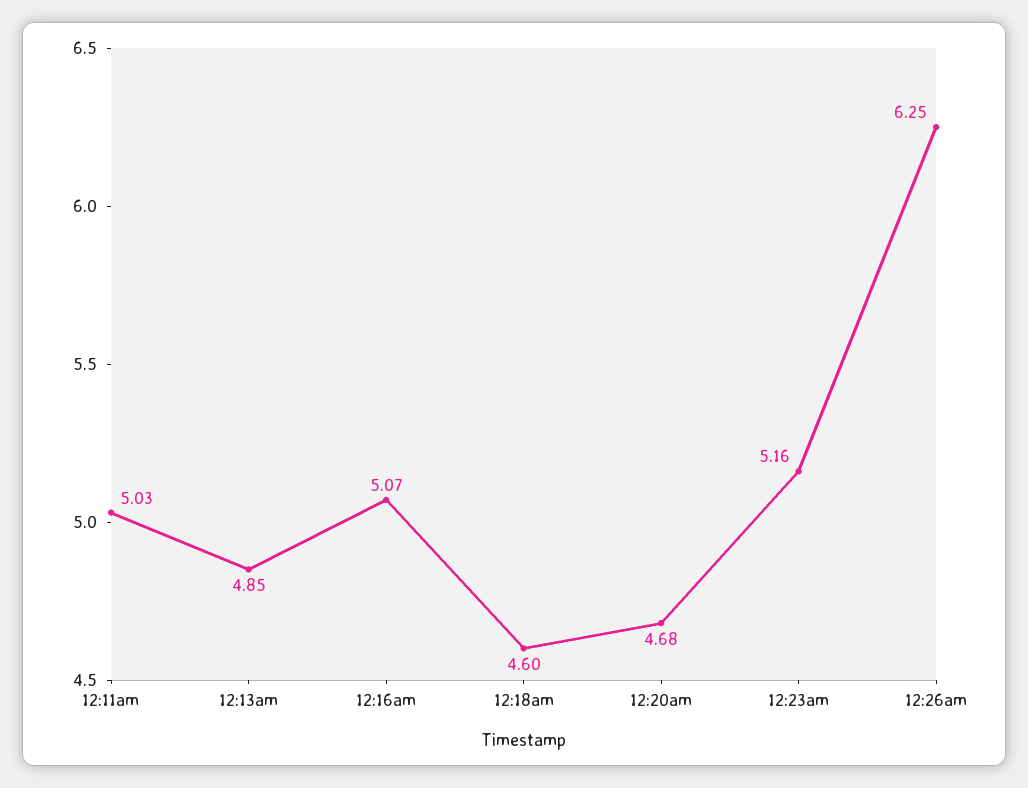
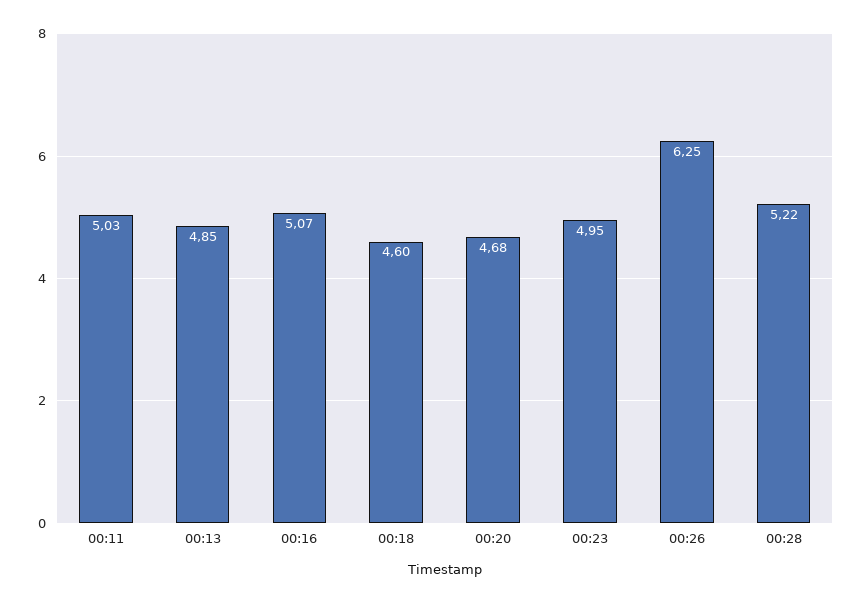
12:23am: 5.16 -> 4.95
00:28: none -> 5.22

